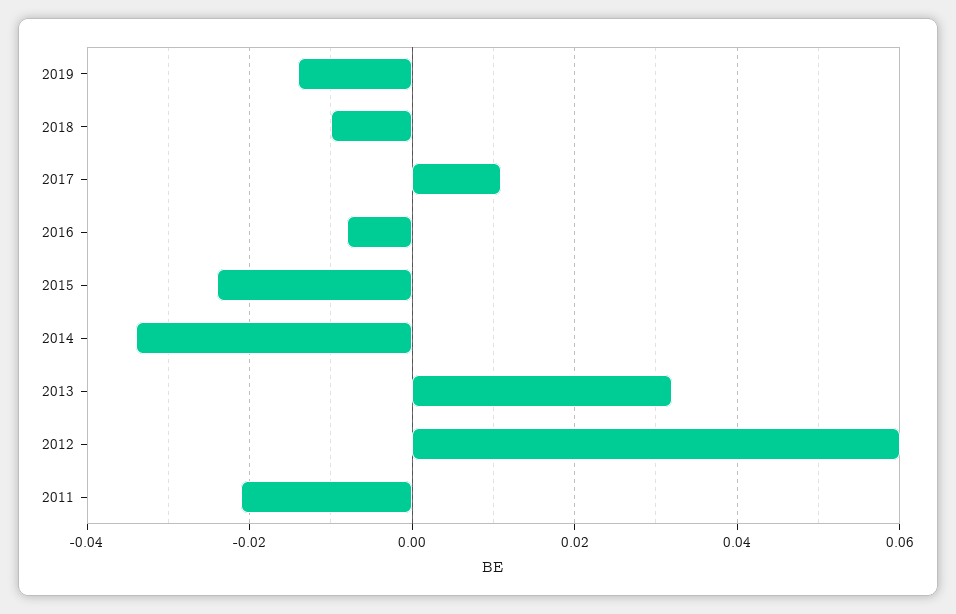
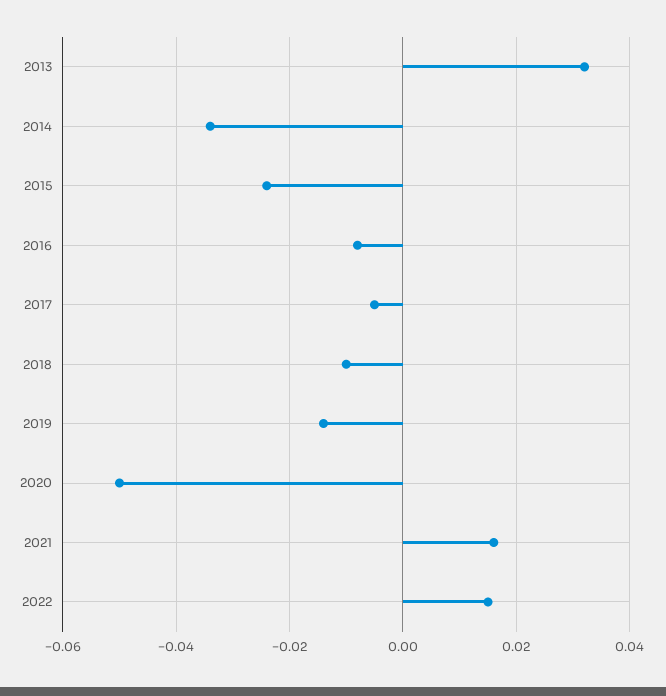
2017: 0.01 -> -0.005
2012: 0.06 -> none
2011: -0.02 -> none
2020: none -> -0.05
2021: none -> 0.015
2022: none -> 0.015

